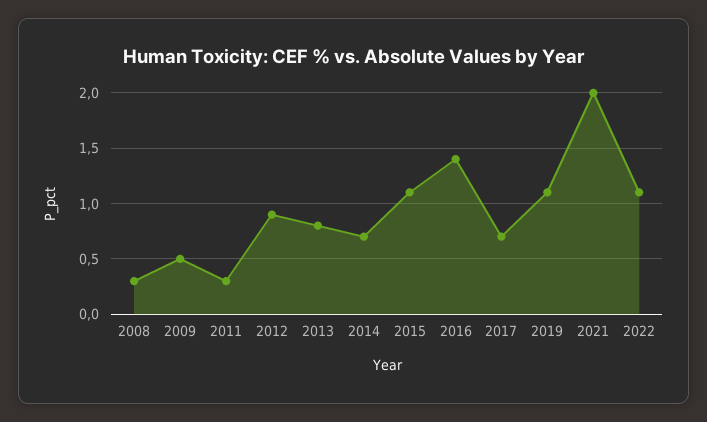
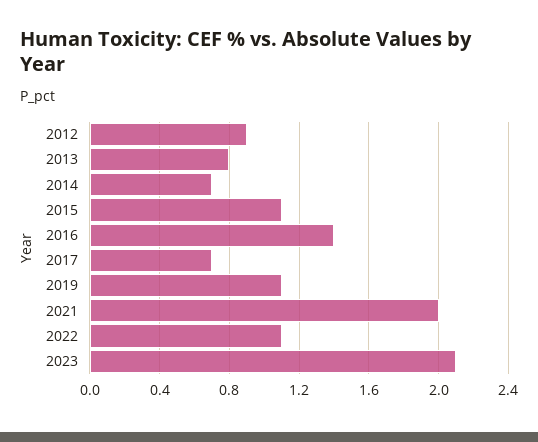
2008: 0.3 -> none
2009: 0.5 -> none
2011: 0.3 -> none
2023: none -> 2.1

